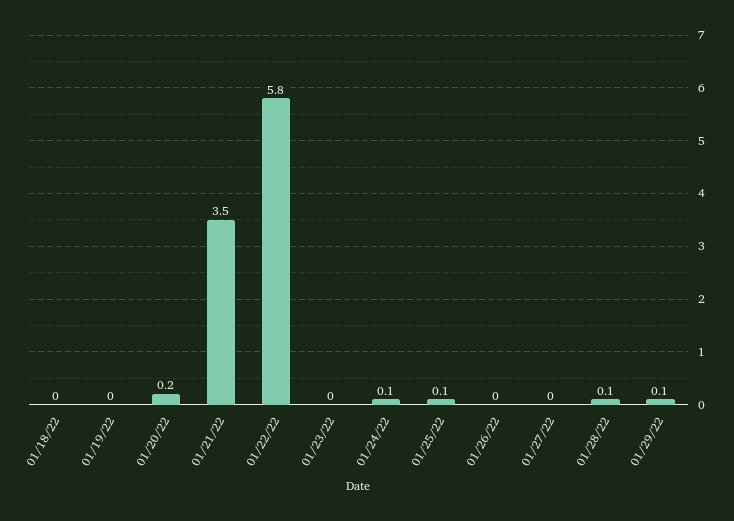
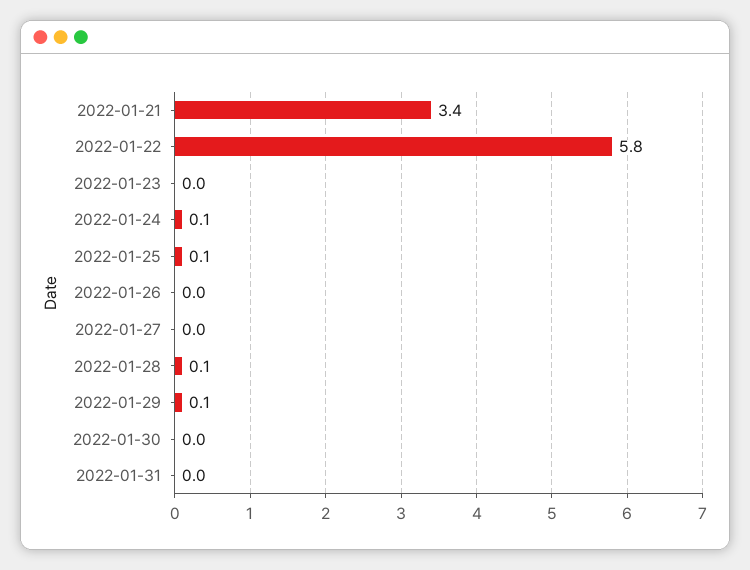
01/18/22: 0 -> none
01/19/22: 0 -> none
01/20/22: 0.2 -> none
01/21/22: 3.5 -> 3.4
2022-01-30: none -> 0
2022-01-31: none -> 0

